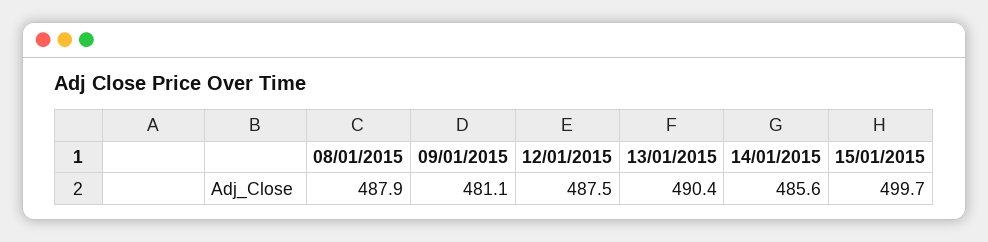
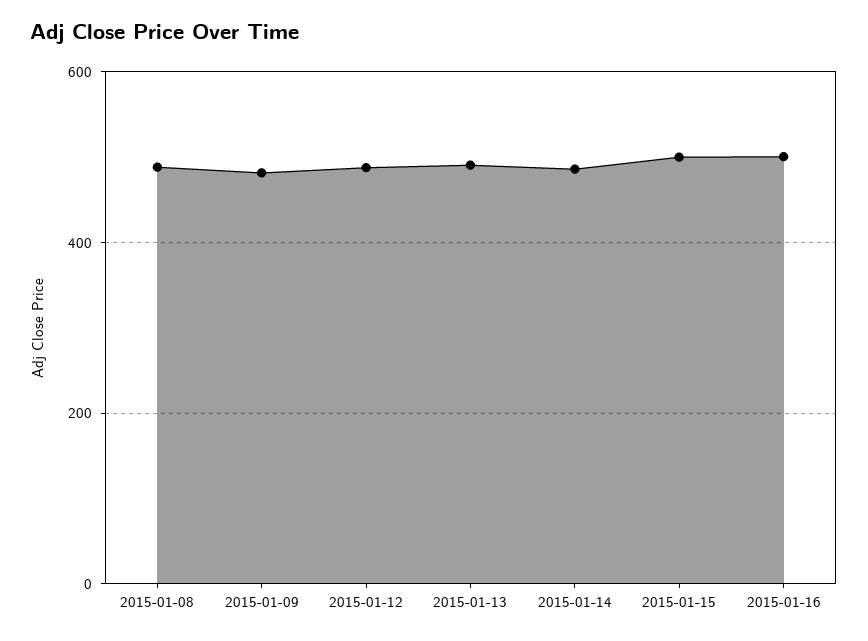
2015-01-16: none -> 500

